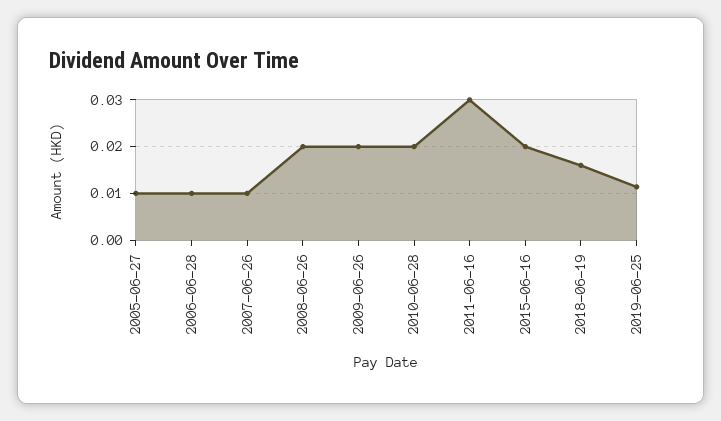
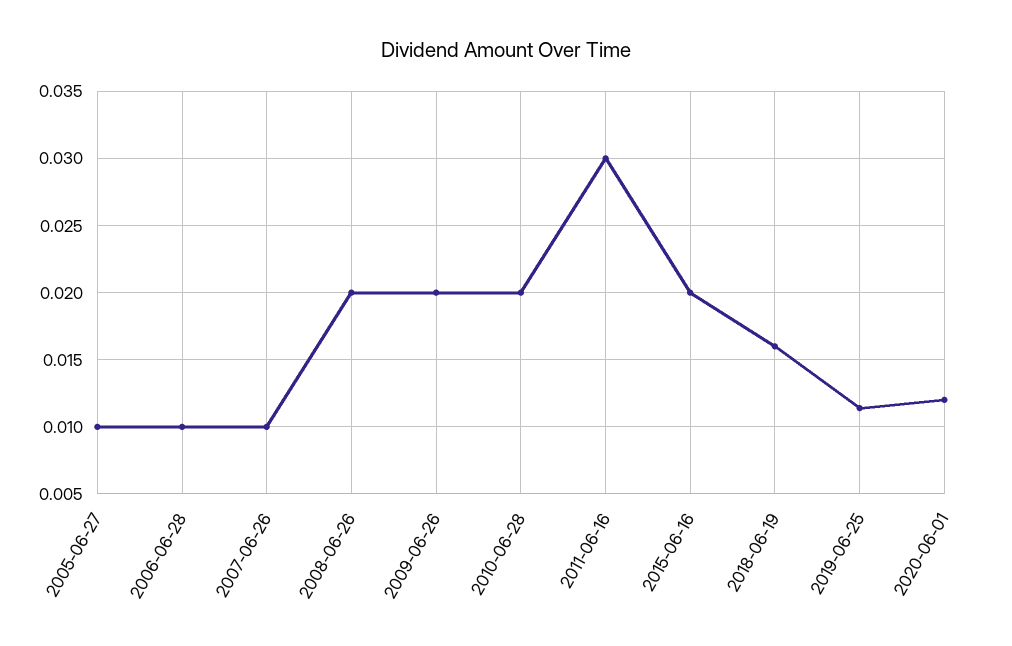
2020-06-01: none -> 0.012

